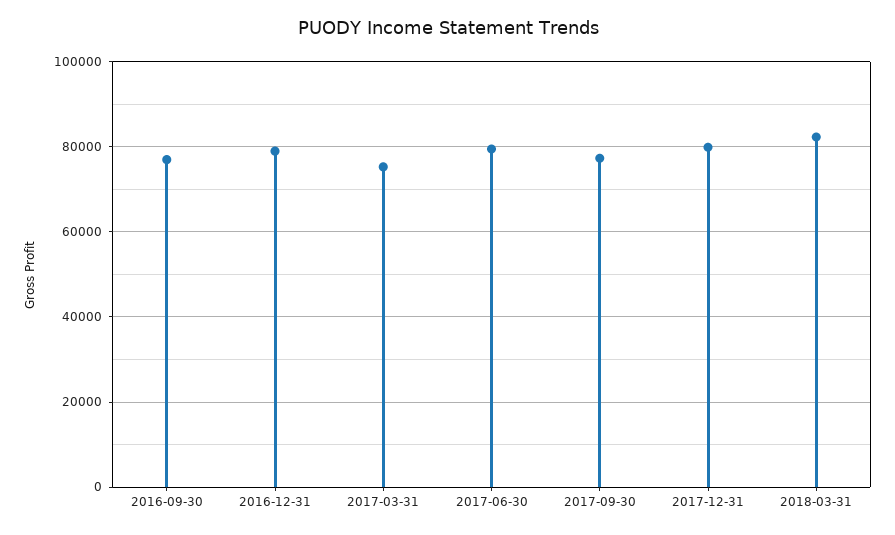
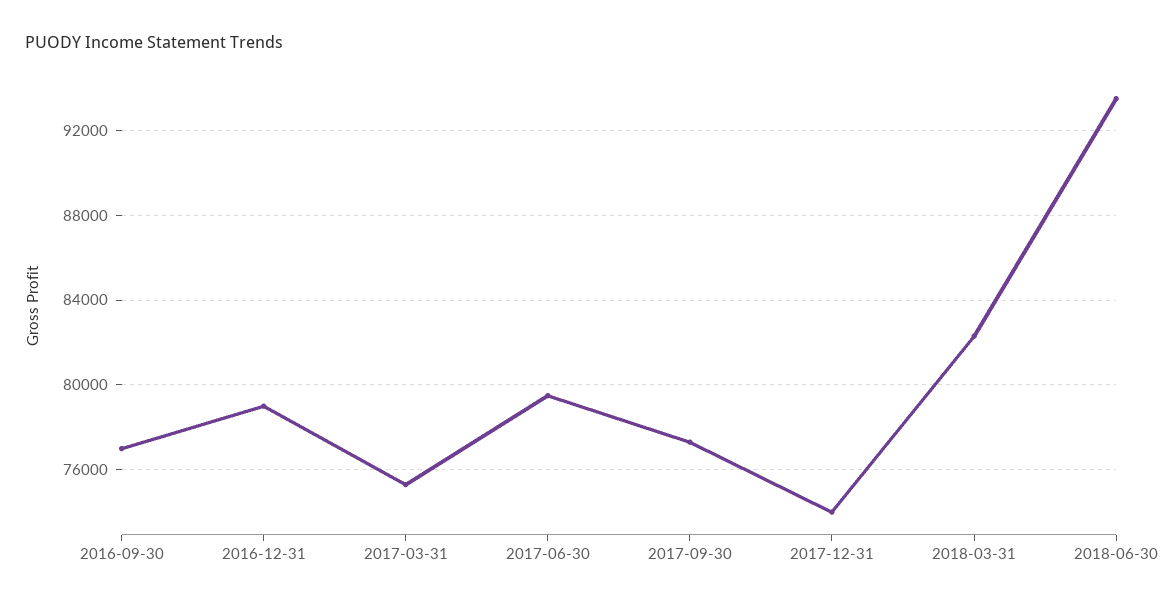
2017-12-31: 80000 -> 74000
2018-06-30: none -> 93500

